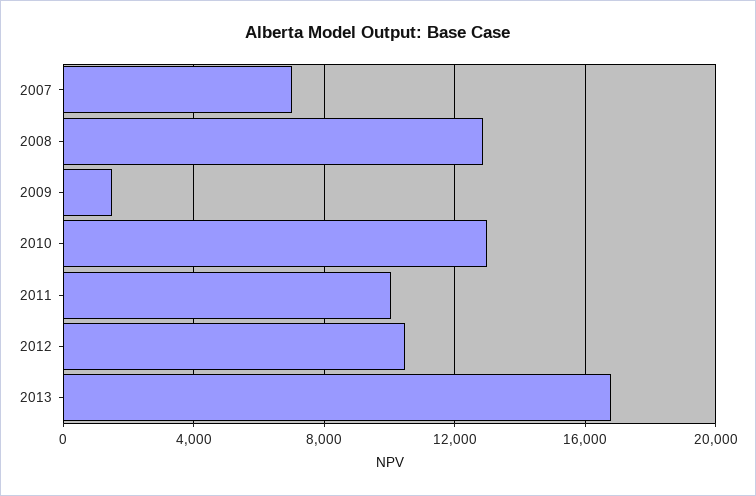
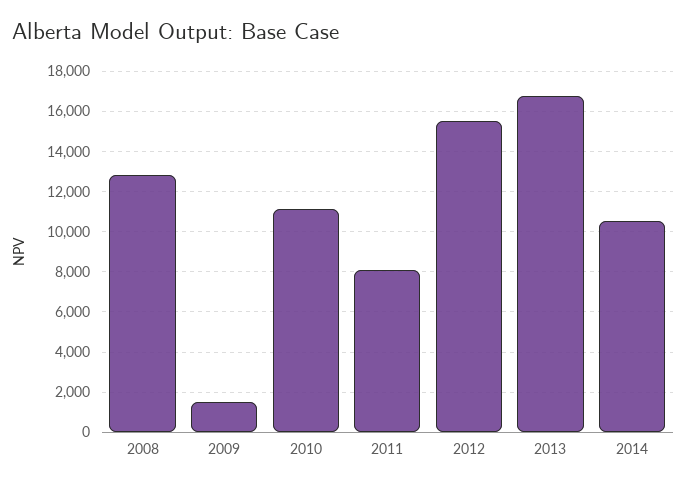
2007: 7000 -> none
2010: 13000 -> 11000
2011: 10000 -> 8000
2012: 10500 -> 15500
2014: none -> 10500

